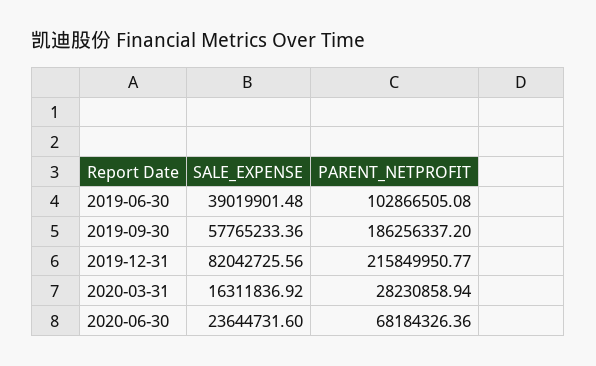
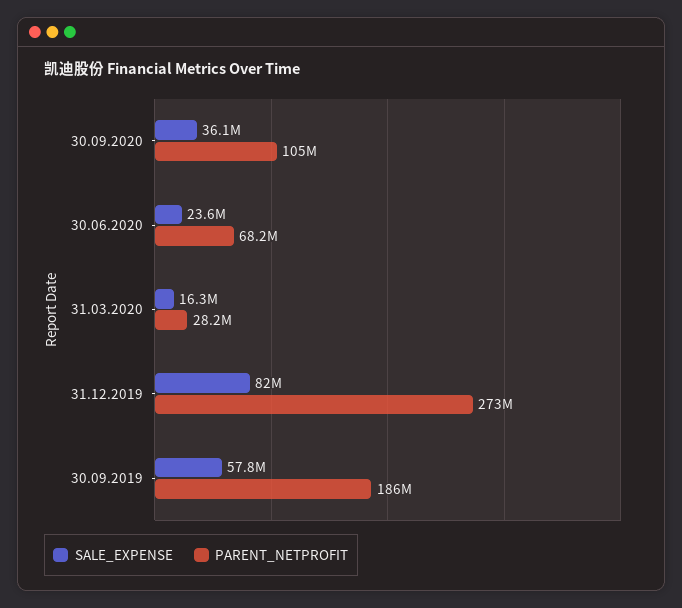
SALE_EXPENSE, 2019-06-30: 39019901.48 -> none
PARENT_NETPROFIT, 2019-06-30: 102866505.08 -> none
PARENT_NETPROFIT, 2019-12-31: 215849950.77 -> 273000000
SALE_EXPENSE, 30.09.2020: none -> 36100000
PARENT_NETPROFIT, 30.09.2020: none -> 105000000

